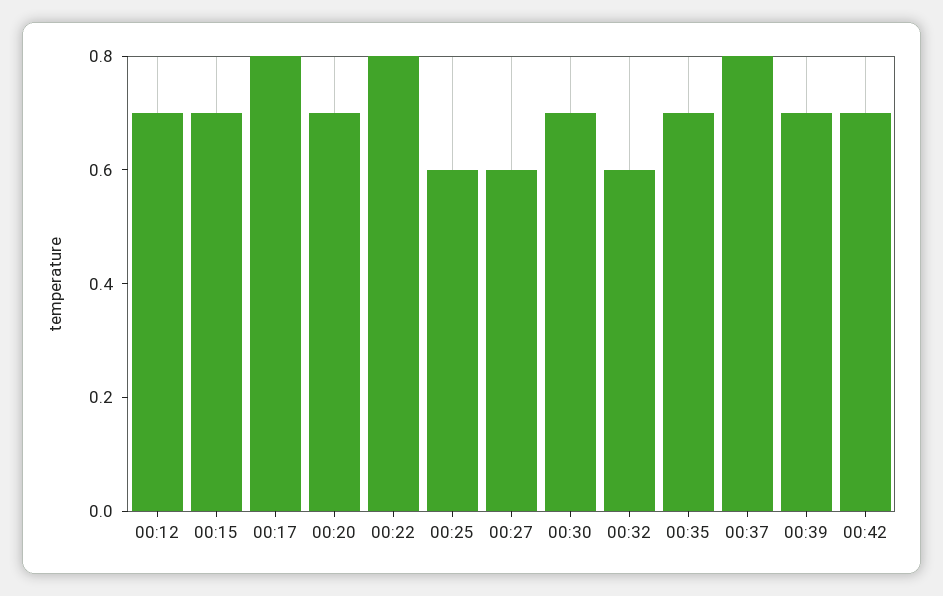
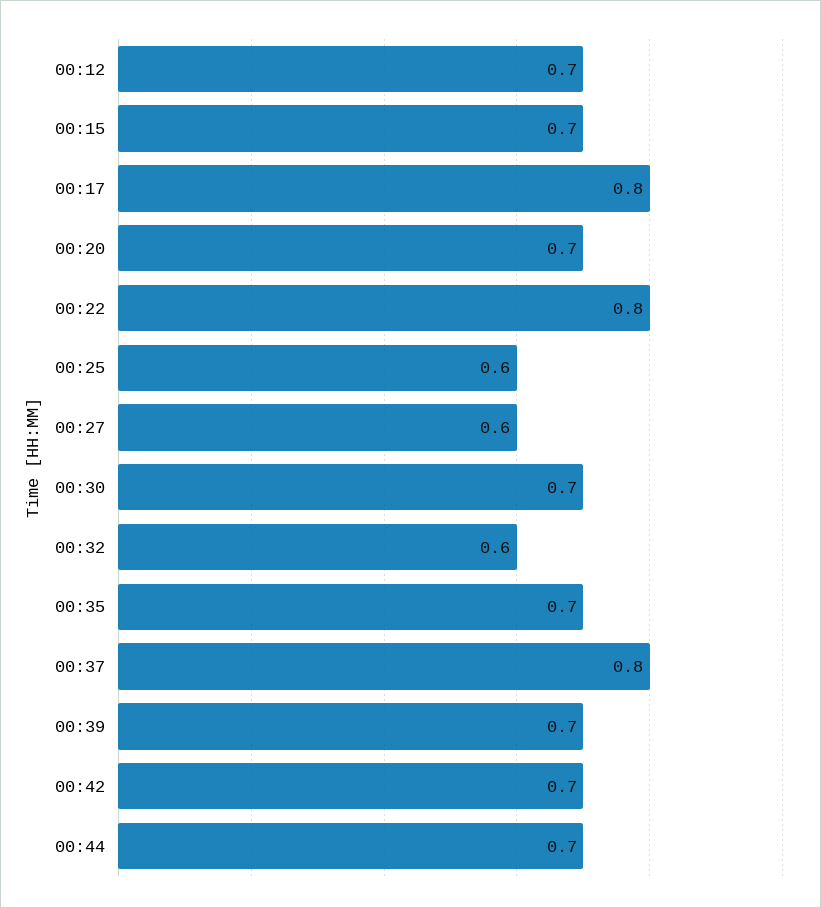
00:44: none -> 0.7

